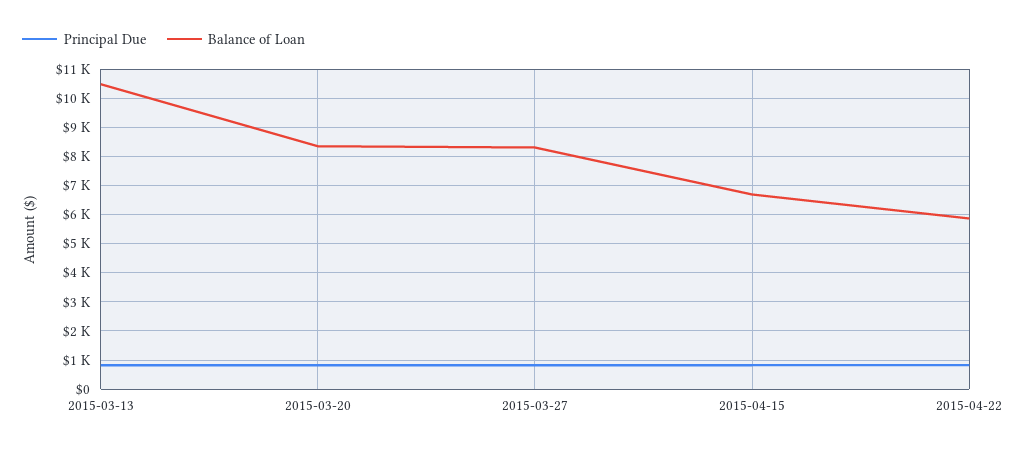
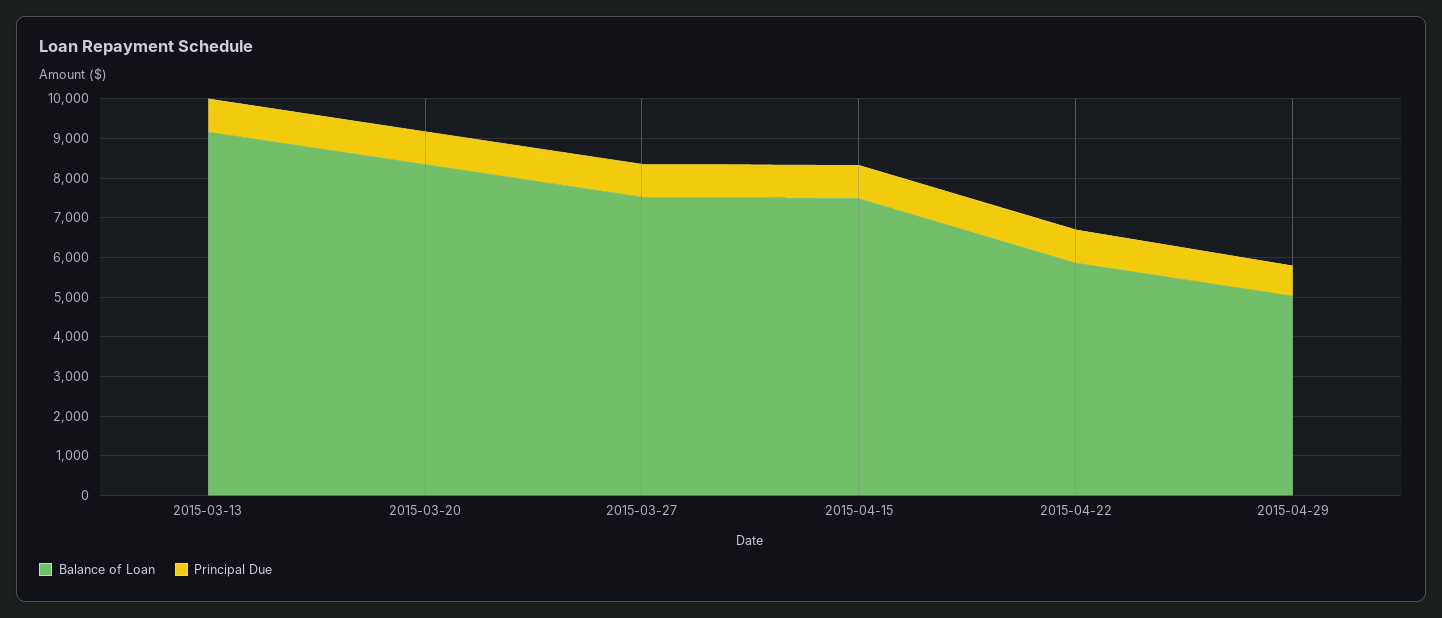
Balance of Loan, 2015-03-13: 10500 -> 9250
Balance of Loan, 2015-03-27: 8250 -> 7500
Balance of Loan, 2015-04-15: 6750 -> 7500
Balance of Loan, 2015-04-29: none -> 5000
Principal Due, 2015-04-29: none -> 750

